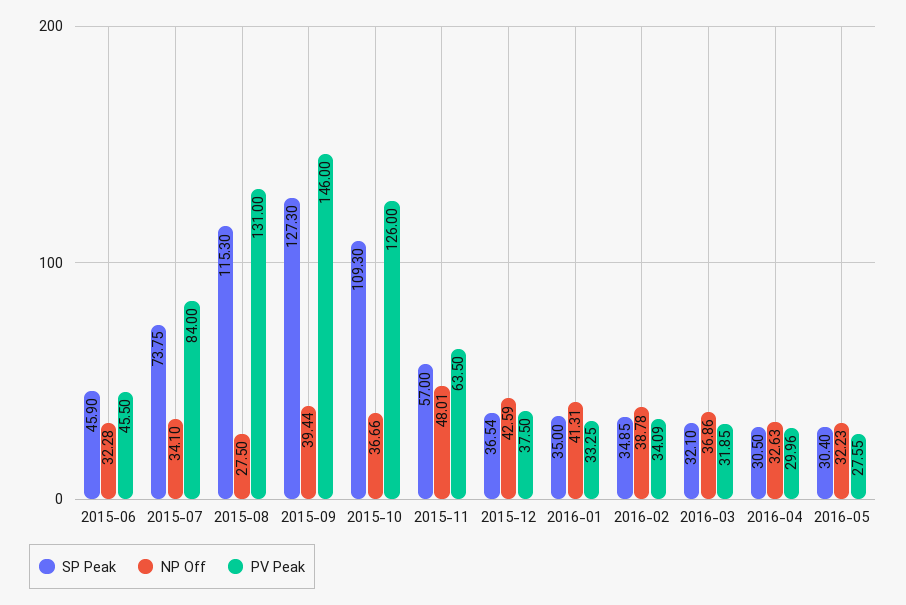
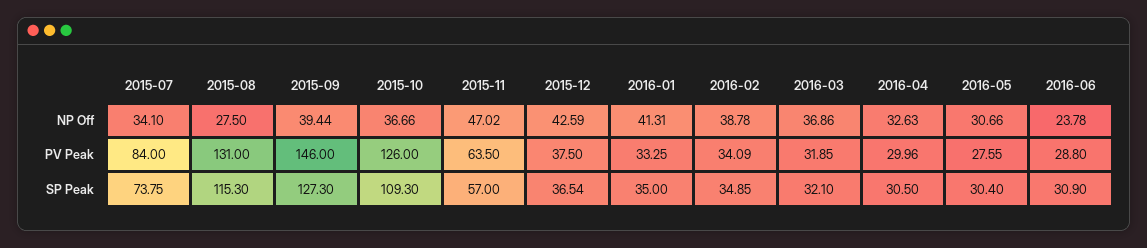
SP Peak, 2015-06: 45.9 -> none
NP Off, 2015-06: 32.28 -> none
PV Peak, 2015-06: 45.5 -> none
NP Off, 2015-11: 48.01 -> 47.02
NP Off, 2016-05: 32.23 -> 30.66
NP Off, 2016-06: none -> 23.78
PV Peak, 2016-06: none -> 28.8
SP Peak, 2016-06: none -> 30.9

